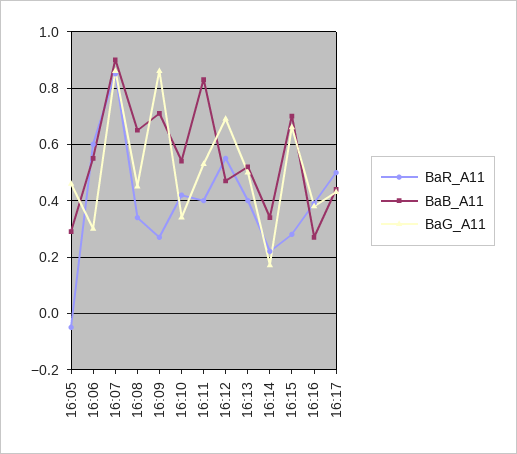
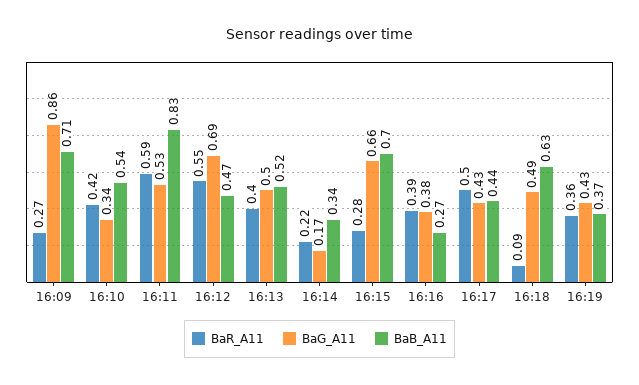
BaR_A11, 16:05: -0.05 -> none
BaB_A11, 16:05: 0.3 -> none
BaG_A11, 16:05: 0.45 -> none
BaR_A11, 16:06: 0.6 -> none
BaB_A11, 16:06: 0.55 -> none
BaG_A11, 16:06: 0.3 -> none
BaR_A11, 16:07: 0.85 -> none
BaB_A11, 16:07: 0.9 -> none
BaG_A11, 16:07: 0.85 -> none
BaR_A11, 16:08: 0.35 -> none
BaB_A11, 16:08: 0.65 -> none
BaG_A11, 16:08: 0.45 -> none
BaR_A11, 16:11: 0.4 -> 0.59
BaR_A11, 16:18: none -> 0.09
BaG_A11, 16:18: none -> 0.49
BaB_A11, 16:18: none -> 0.63
BaR_A11, 16:19: none -> 0.36
BaG_A11, 16:19: none -> 0.43
BaB_A11, 16:19: none -> 0.37

